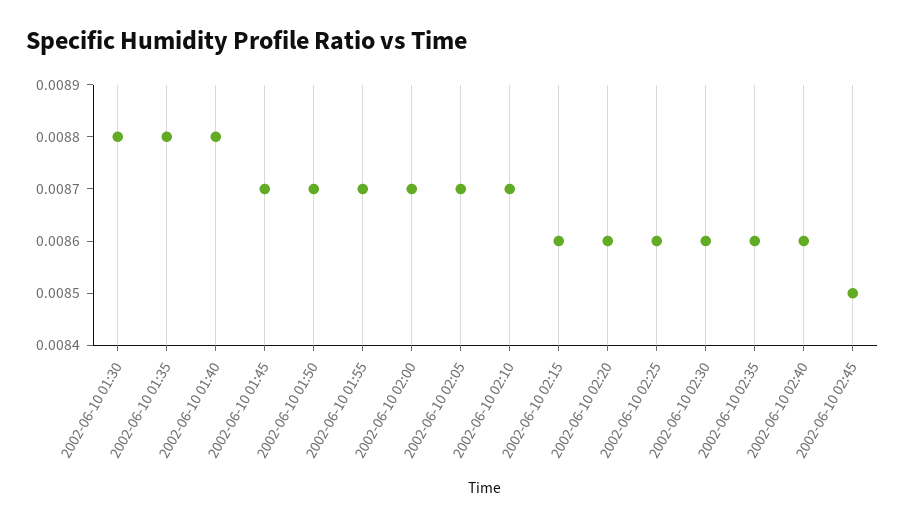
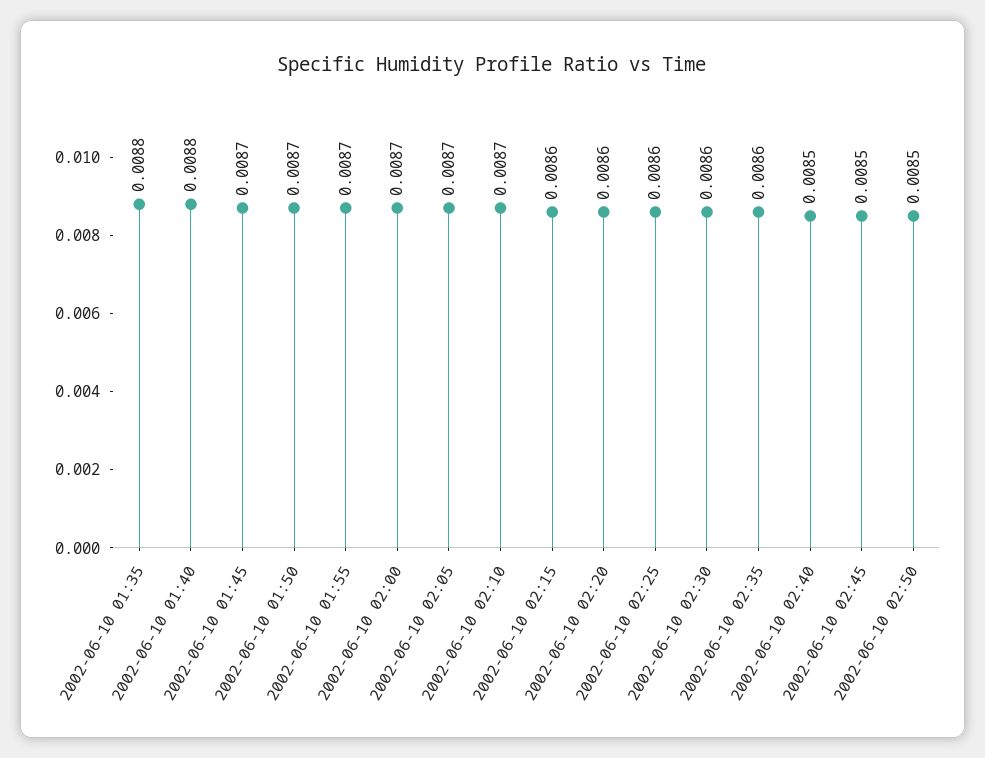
2002-06-10 01:30: 0.0088 -> none
2002-06-10 02:40: 0.0086 -> 0.0085
2002-06-10 02:50: none -> 0.0085

